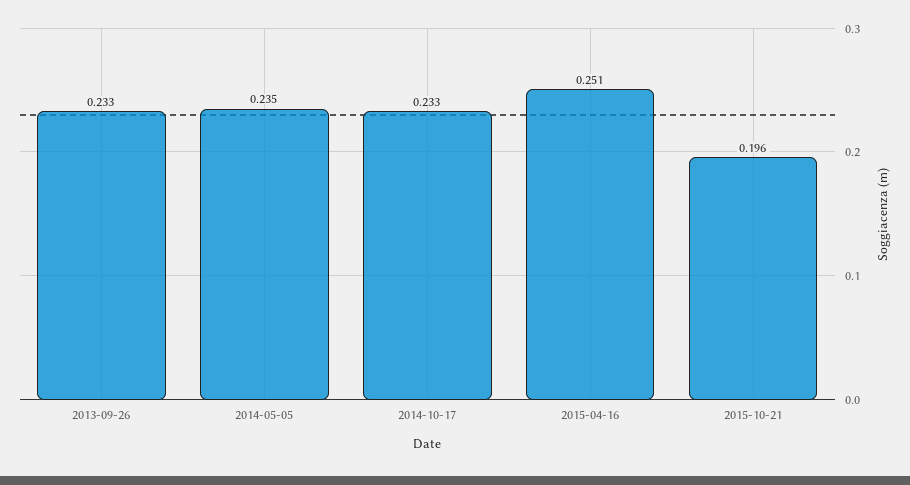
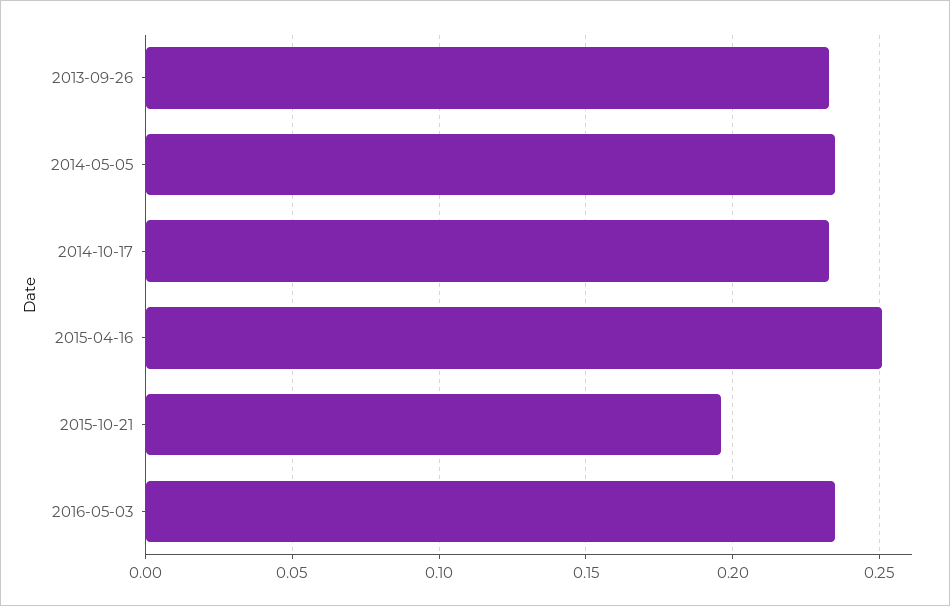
2016-05-03: none -> 0.235

